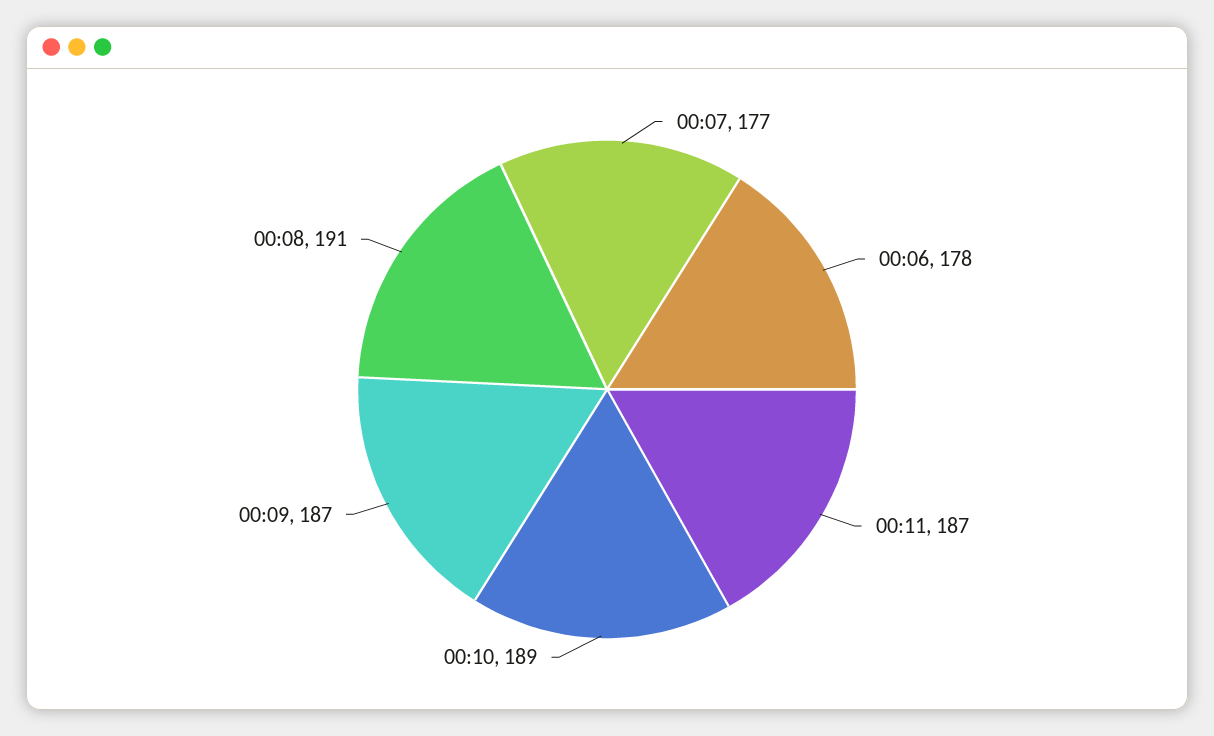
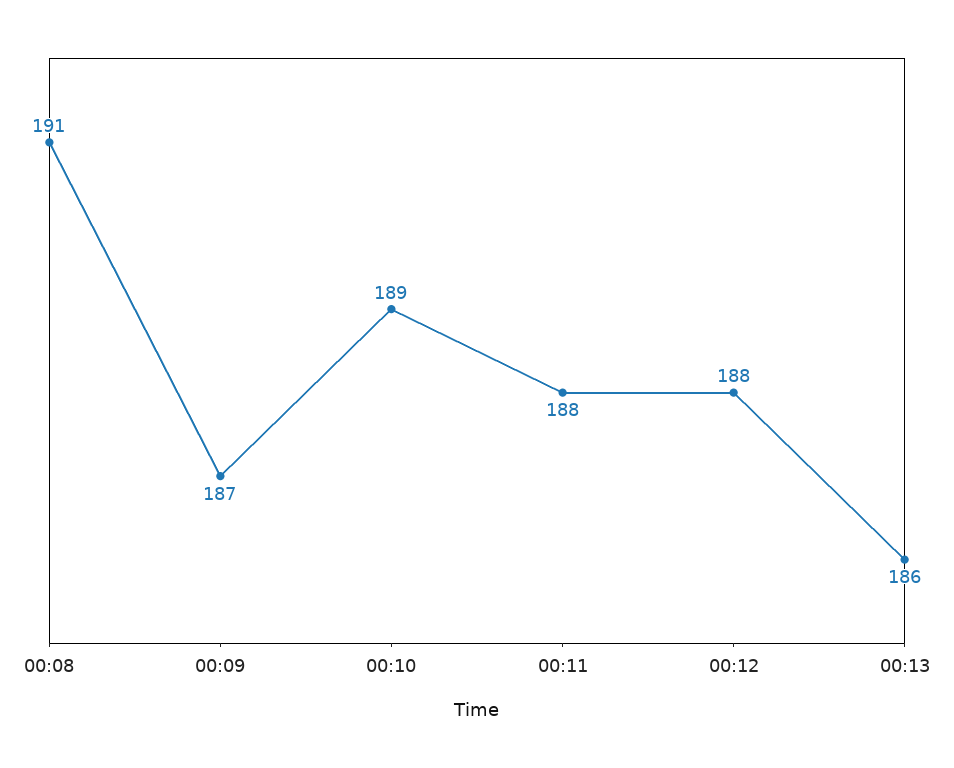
00:07: 177 -> none
00:06: 178 -> none
00:11: 187 -> 188
00:12: none -> 188
00:13: none -> 186

